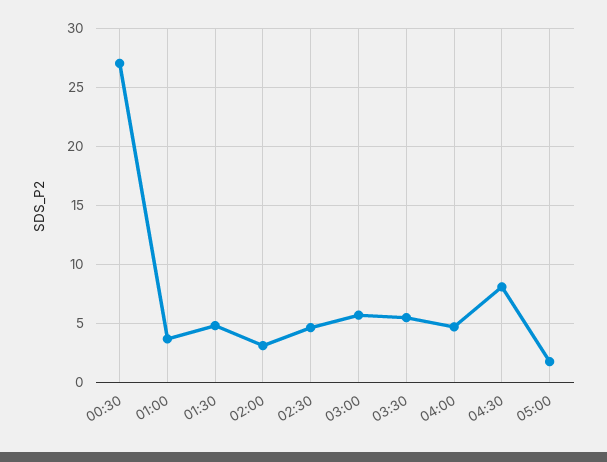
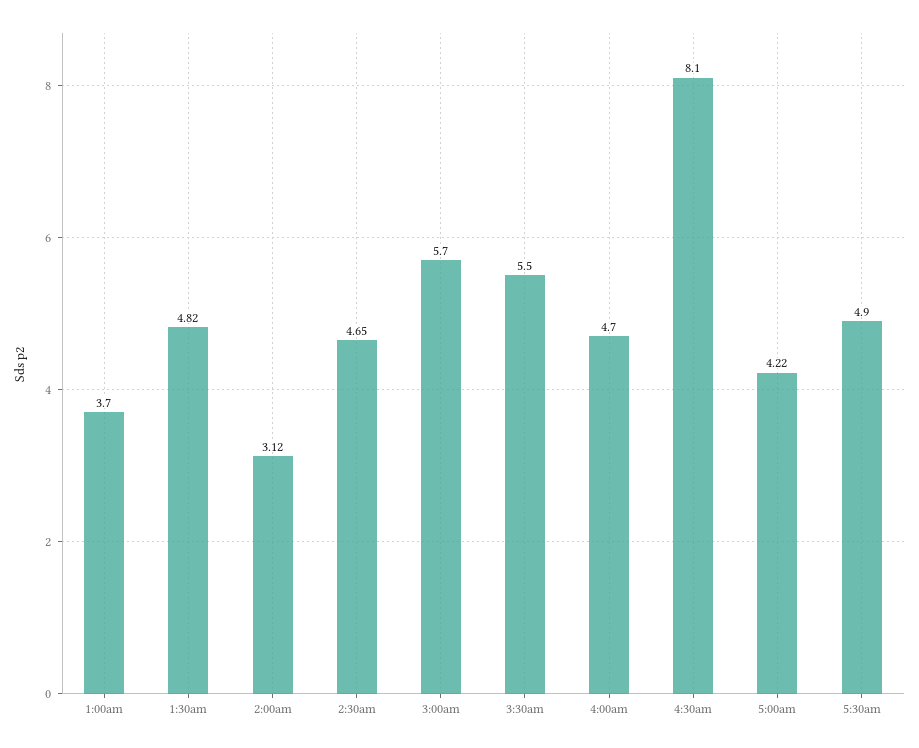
00:30: 27 -> none
05:00: 2 -> 4.22
5:30am: none -> 4.9

